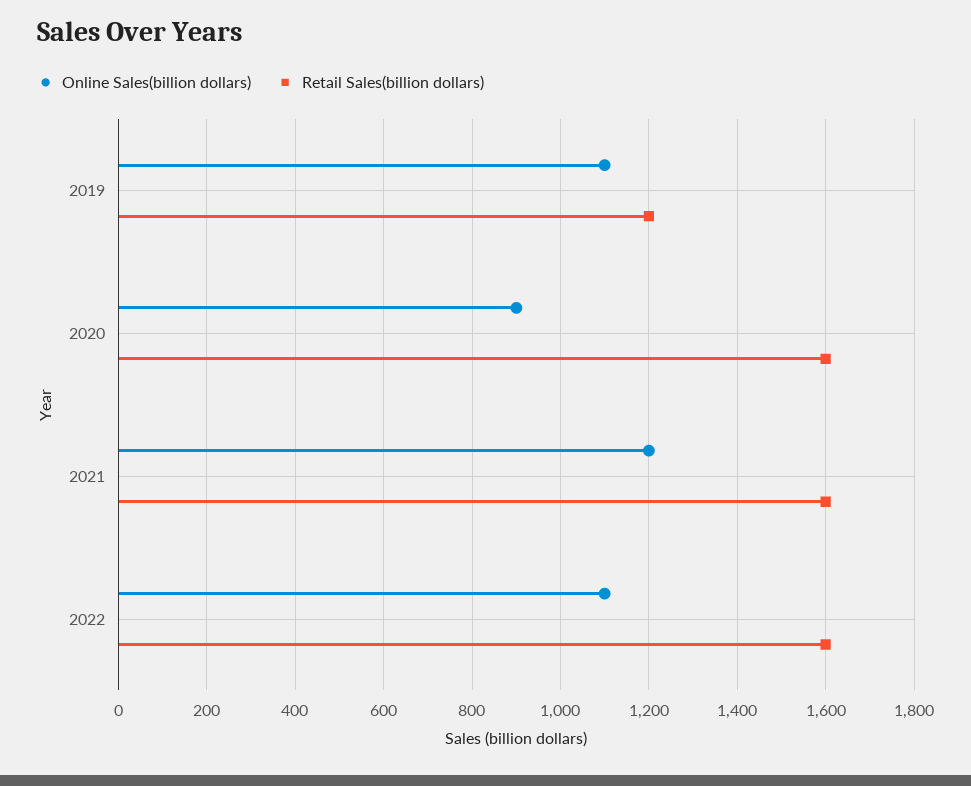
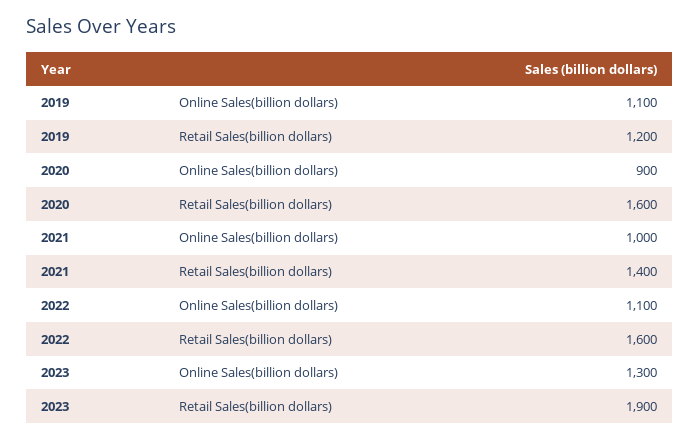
Online Sales(billion dollars), 2021: 1200 -> 1000
Retail Sales(billion dollars), 2021: 1600 -> 1400
Online Sales(billion dollars), 2023: none -> 1300
Retail Sales(billion dollars), 2023: none -> 1900

